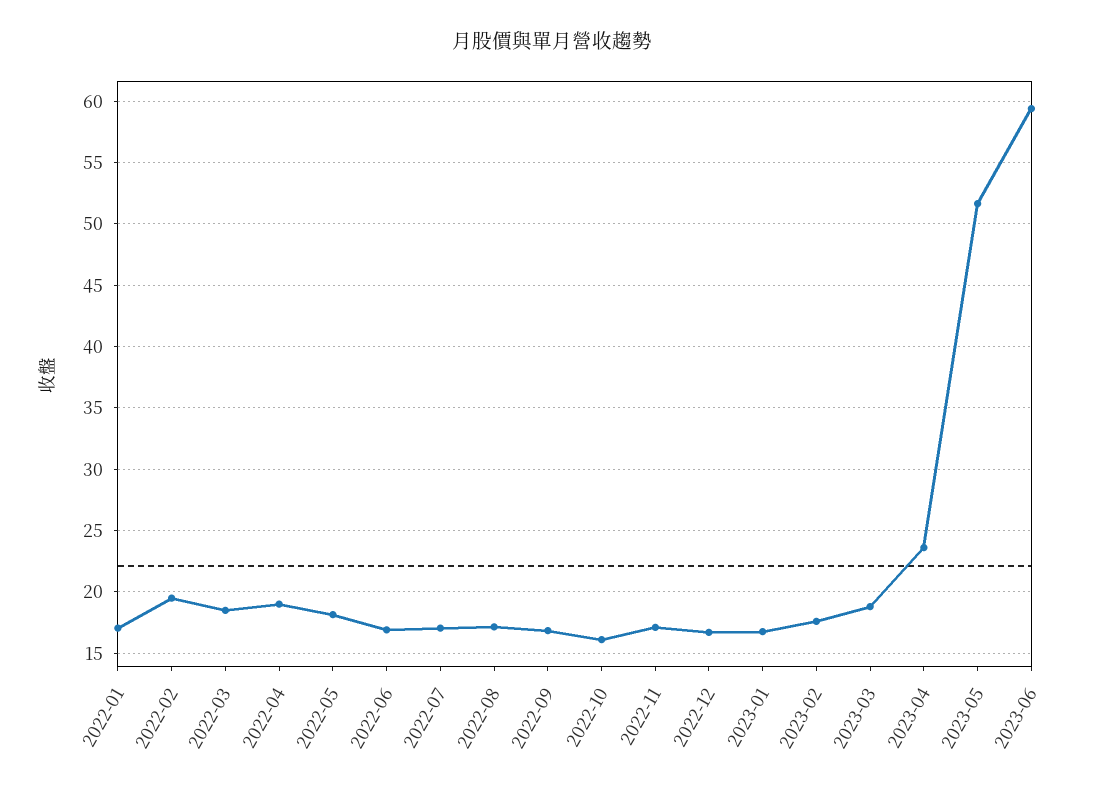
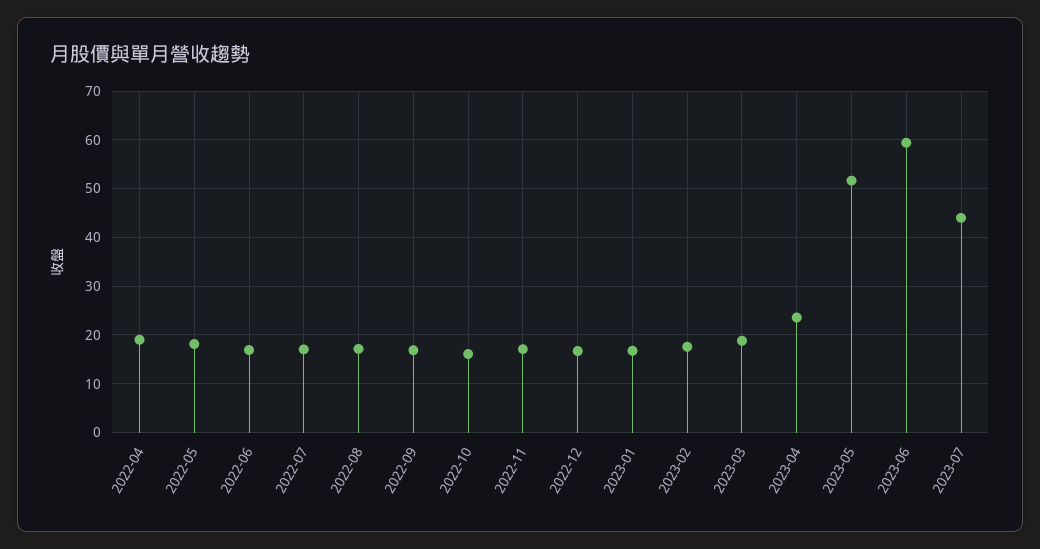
2022-01: 17 -> none
2022-02: 19.5 -> none
2022-03: 18.5 -> none
2023-07: none -> 44

